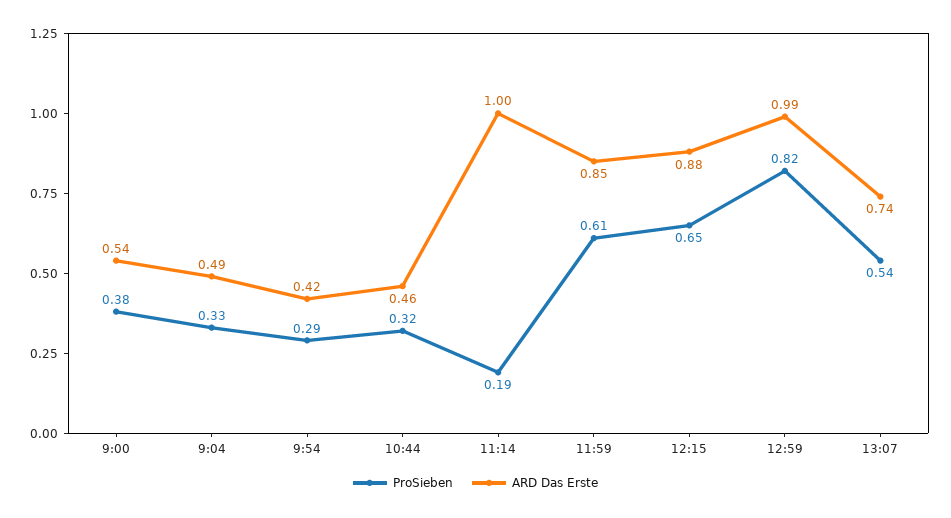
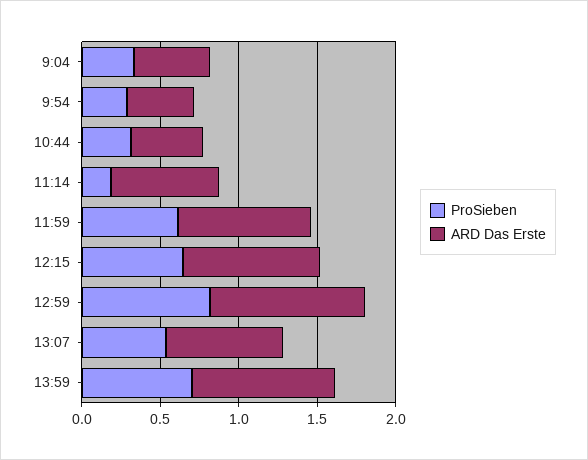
ProSieben, 9:00: 0.38 -> none
ARD Das Erste, 9:00: 0.54 -> none
ARD Das Erste, 11:14: 1 -> 0.7
ProSieben, 13:59: none -> 0.7
ARD Das Erste, 13:59: none -> 0.9

